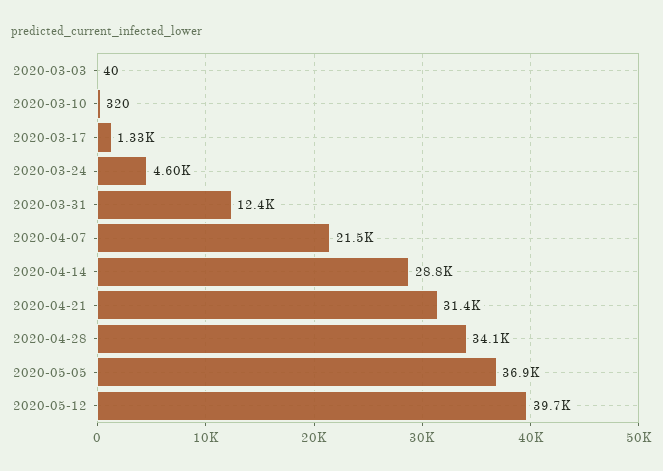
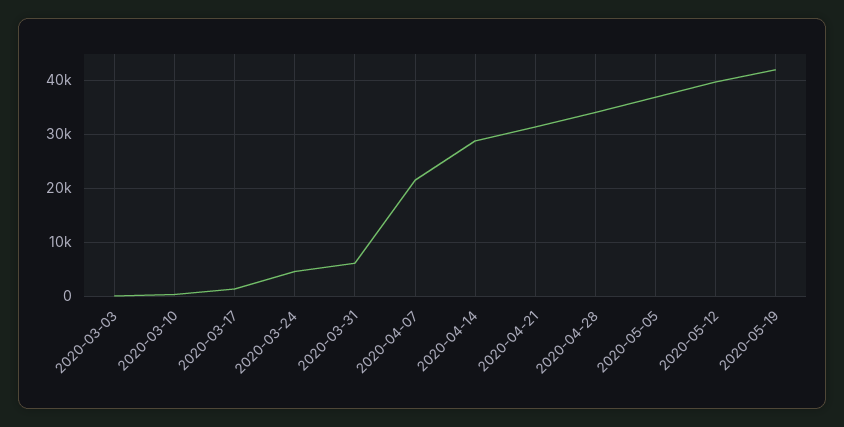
2020-03-31: 12400 -> 6000
2020-05-19: none -> 42000

